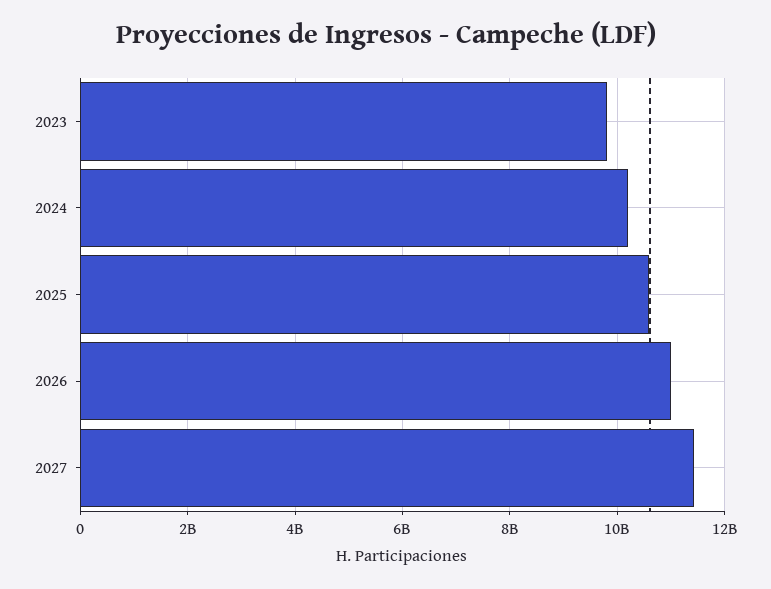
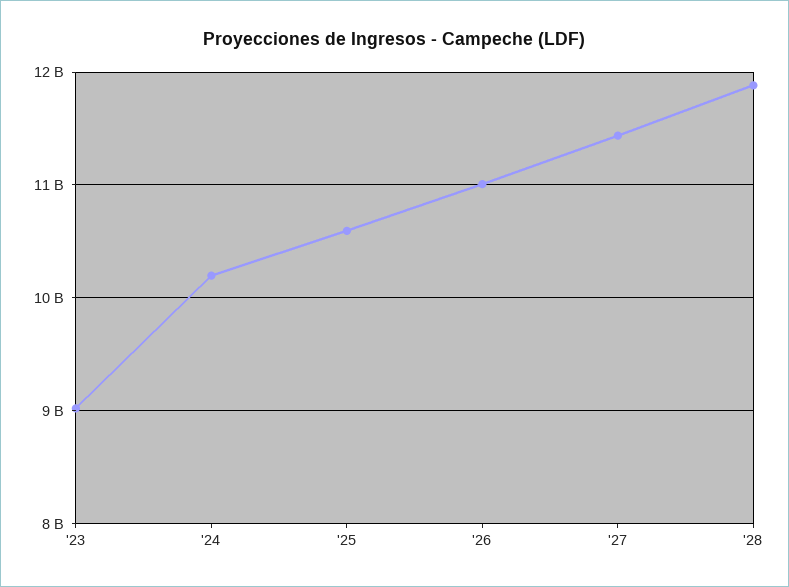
2023: 9800000000 -> 9000000000
'28: none -> 11900000000

